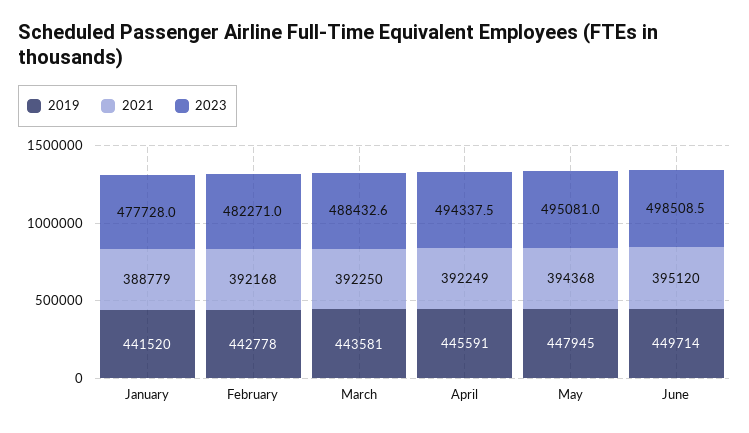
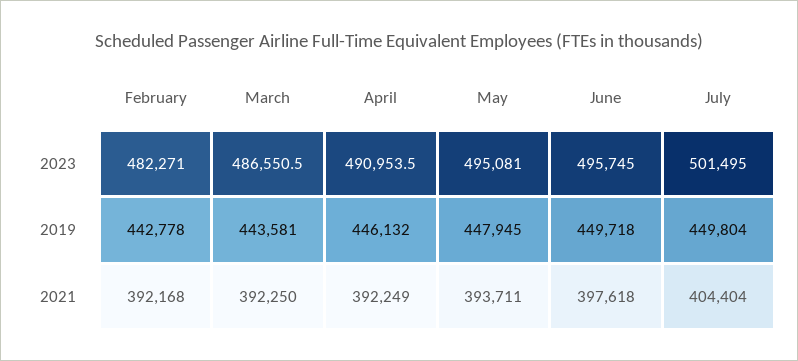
2019, January: 441520 -> none
2021, January: 388779 -> none
2023, January: 477728 -> none
2023, March: 488432.6 -> 486550.5
2019, April: 445591 -> 446132
2023, April: 494337.5 -> 490953.5
2021, May: 394368 -> 393711
2019, June: 449714 -> 449718
2021, June: 395120 -> 397618
2023, June: 498508.5 -> 495745
2023, July: none -> 501495
2019, July: none -> 449804
2021, July: none -> 404404

